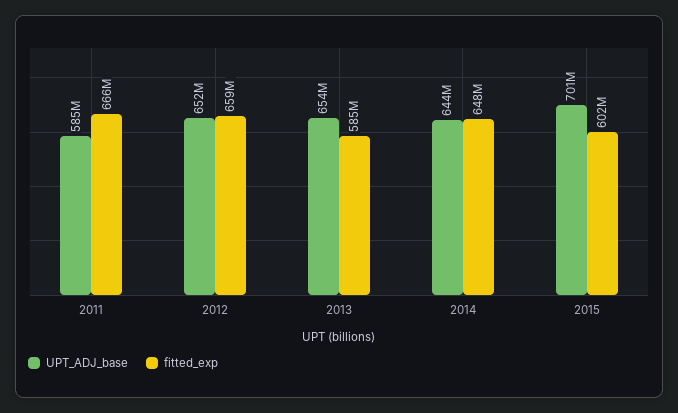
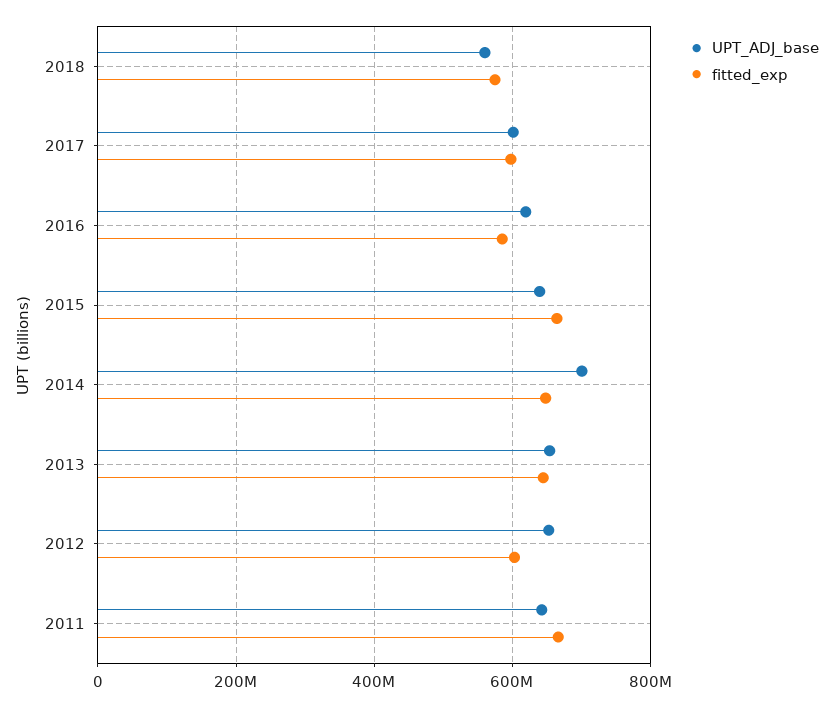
UPT_ADJ_base, 2011: 585000000 -> 640000000
fitted_exp, 2012: 659000000 -> 600000000
fitted_exp, 2013: 585000000 -> 640000000
UPT_ADJ_base, 2014: 644000000 -> 700000000
UPT_ADJ_base, 2015: 701000000 -> 640000000
fitted_exp, 2015: 602000000 -> 660000000
UPT_ADJ_base, 2018: none -> 560000000
fitted_exp, 2018: none -> 580000000
UPT_ADJ_base, 2017: none -> 600000000
fitted_exp, 2017: none -> 600000000
UPT_ADJ_base, 2016: none -> 620000000
fitted_exp, 2016: none -> 580000000

